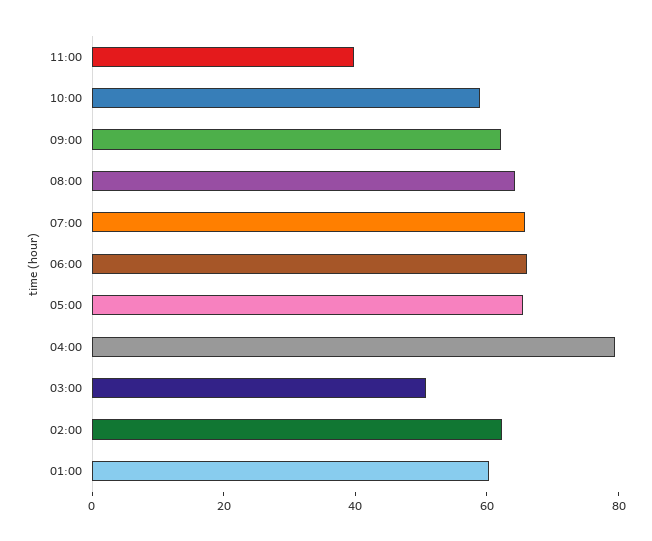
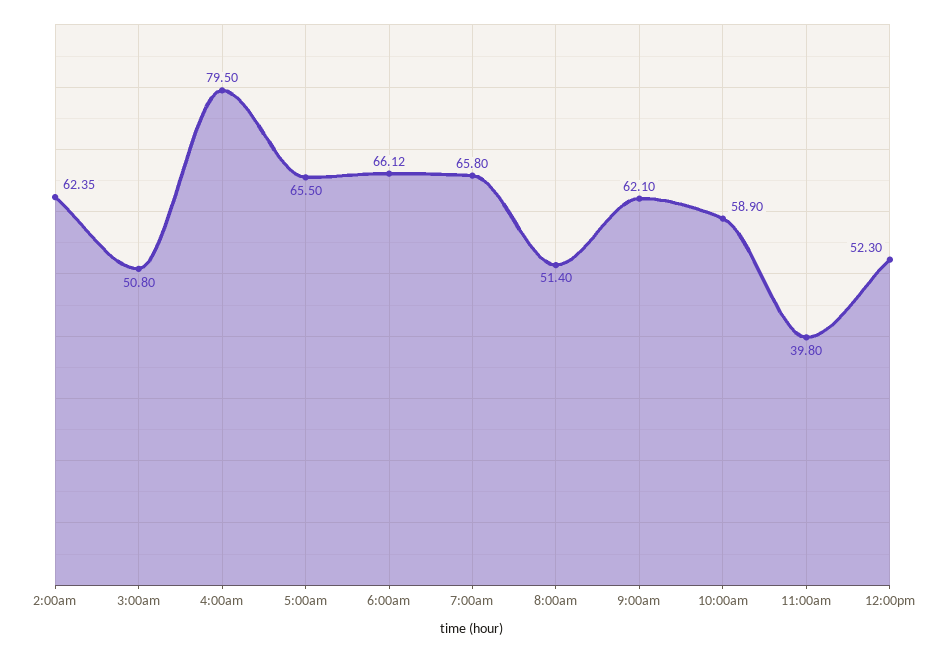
08:00: 65 -> 51.4
01:00: 60 -> none
12:00pm: none -> 52.3

